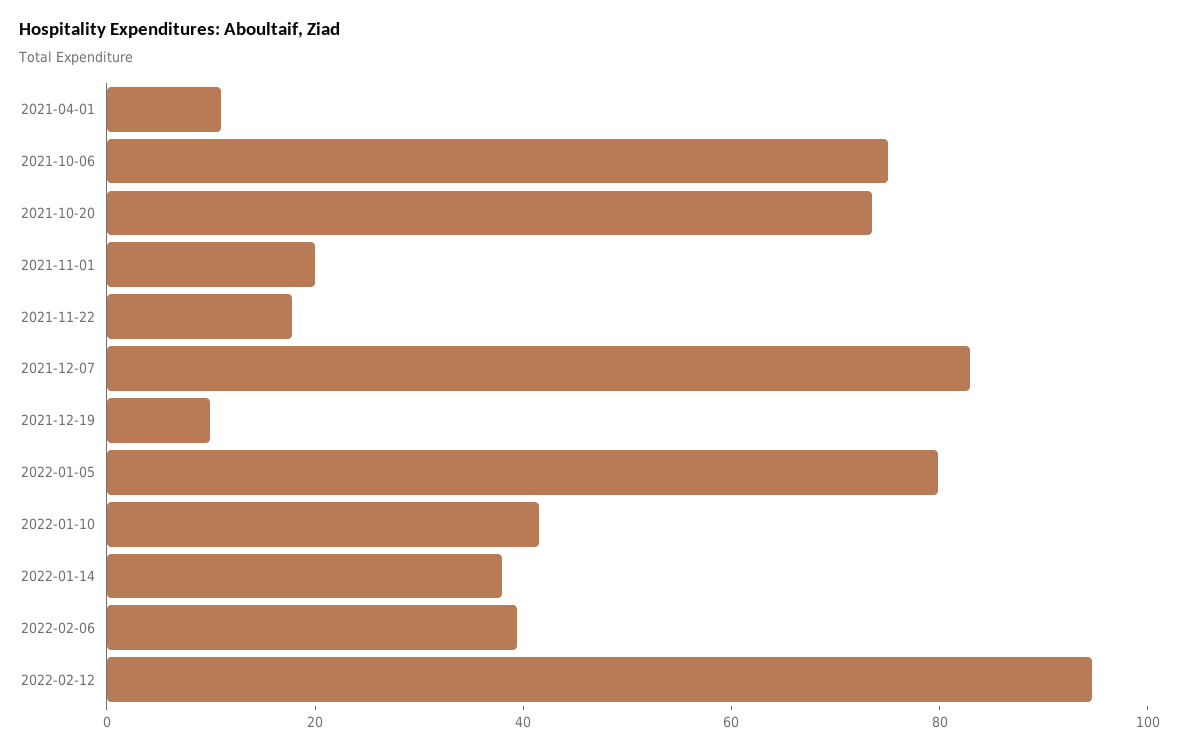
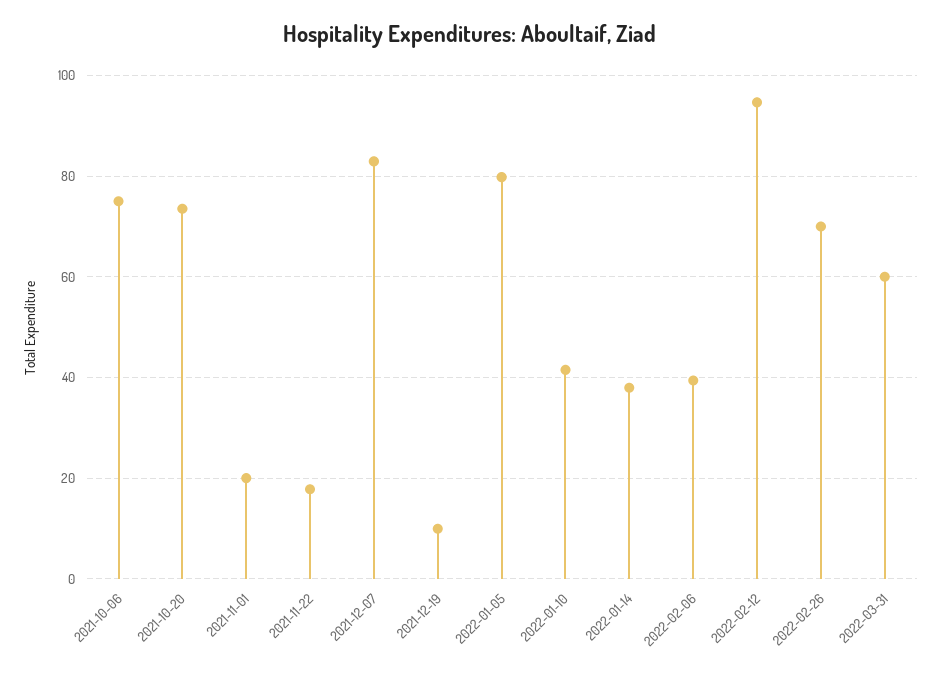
2021-04-01: 10 -> none
2022-02-26: none -> 70
2022-03-31: none -> 60

